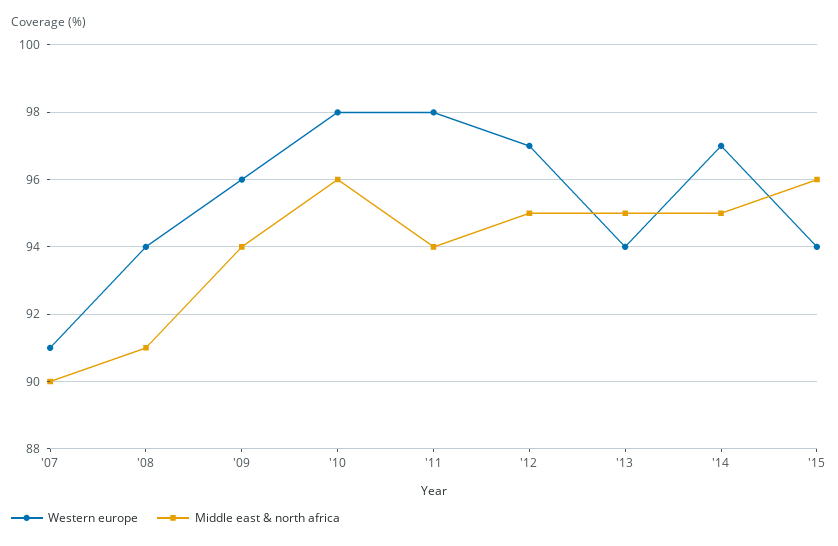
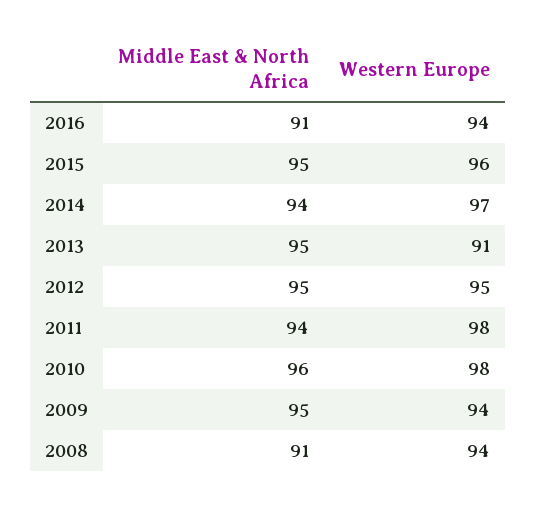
Western europe, '07: 91 -> none
Middle east & north africa, '07: 90 -> none
Western europe, '09: 96 -> 94
Middle east & north africa, '09: 94 -> 95
Western europe, '12: 97 -> 95
Western europe, '13: 94 -> 91
Middle east & north africa, '14: 95 -> 94
Western europe, '15: 94 -> 96
Middle east & north africa, '15: 96 -> 95
Middle east & north africa, 2016: none -> 91
Western europe, 2016: none -> 94

